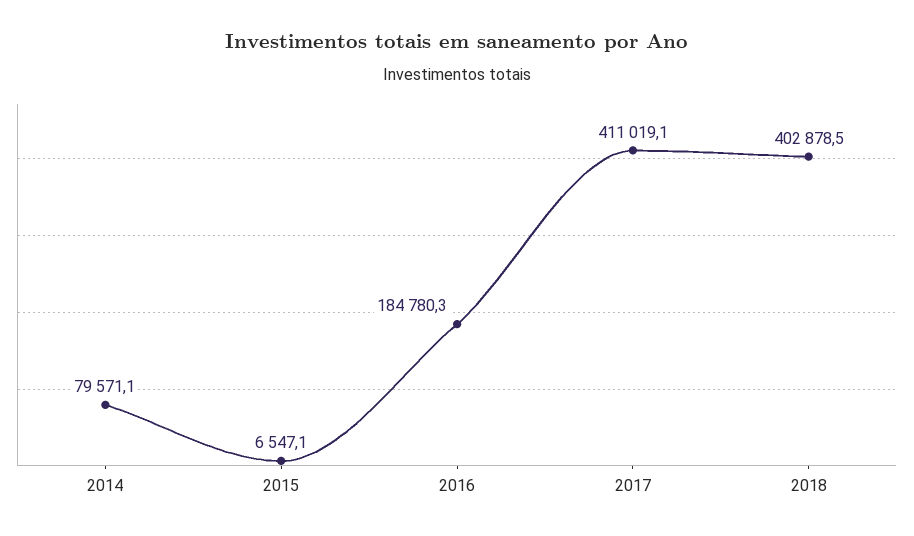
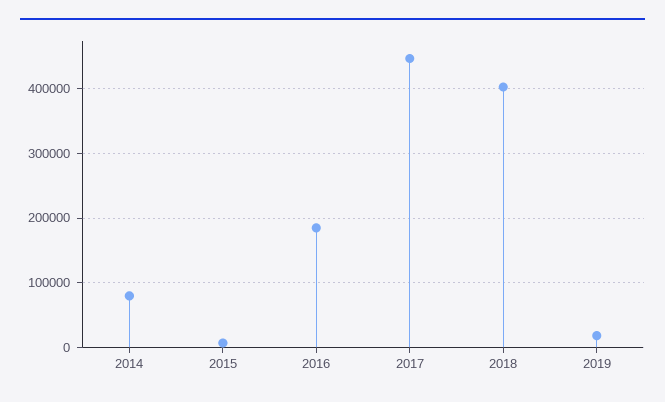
2017: 411019.1 -> 450000
2019: none -> 20000

